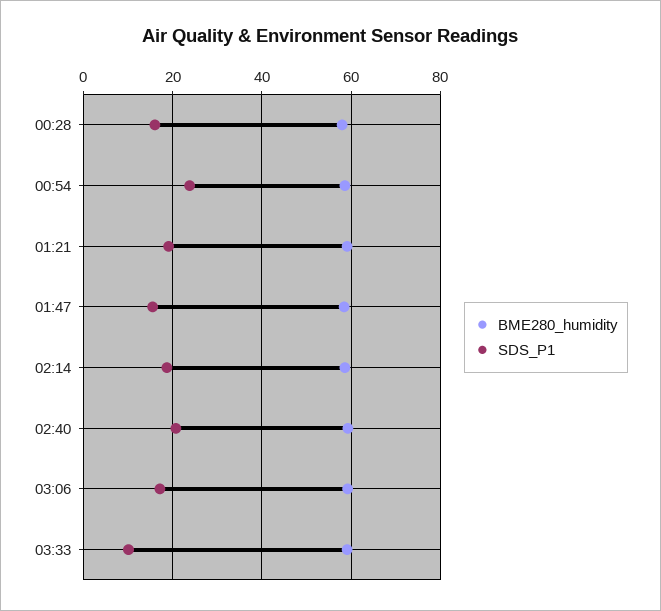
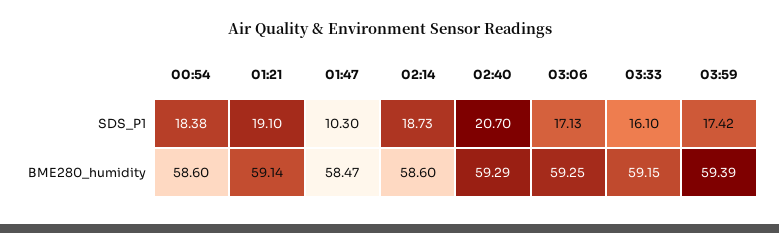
BME280_humidity, 00:28: 58 -> none
SDS_P1, 00:28: 16 -> none
SDS_P1, 00:54: 24 -> 18.38
SDS_P1, 01:47: 16 -> 10.3
SDS_P1, 03:33: 10 -> 16.1
SDS_P1, 03:59: none -> 17.42
BME280_humidity, 03:59: none -> 59.39

